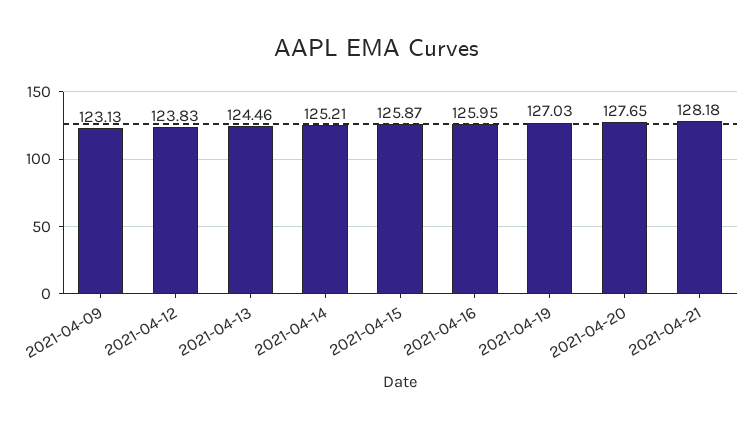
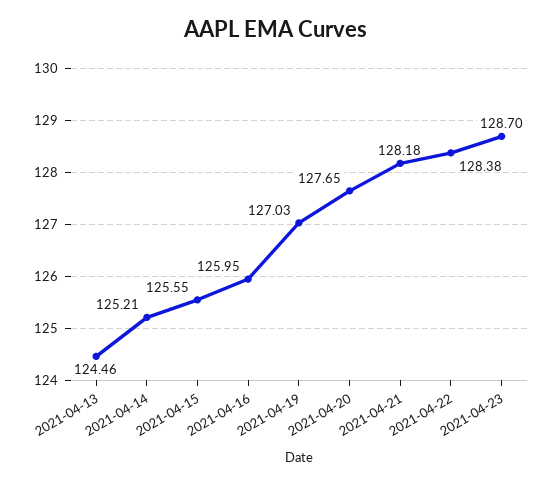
2021-04-09: 123.13 -> none
2021-04-12: 123.83 -> none
2021-04-15: 125.87 -> 125.55
2021-04-22: none -> 128.38
2021-04-23: none -> 128.7

